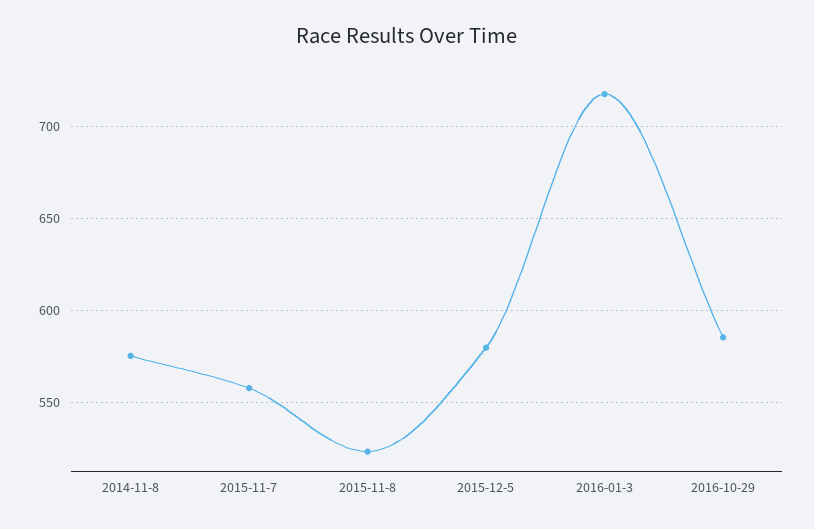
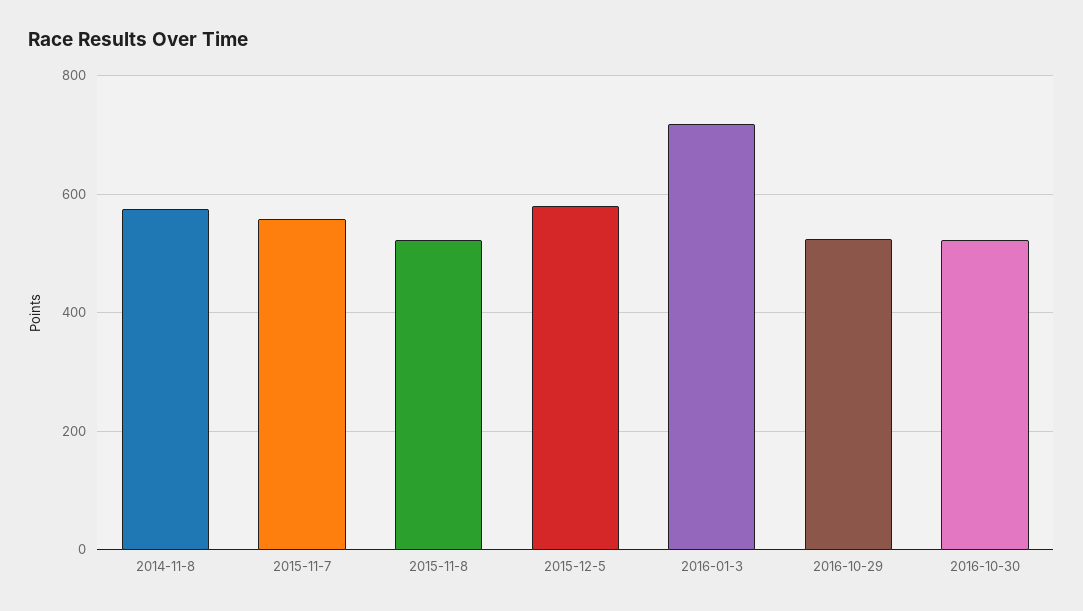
2016-10-29: 585 -> 520
2016-10-30: none -> 520

